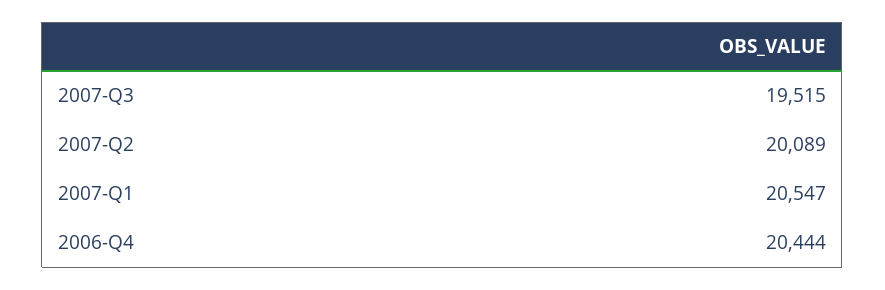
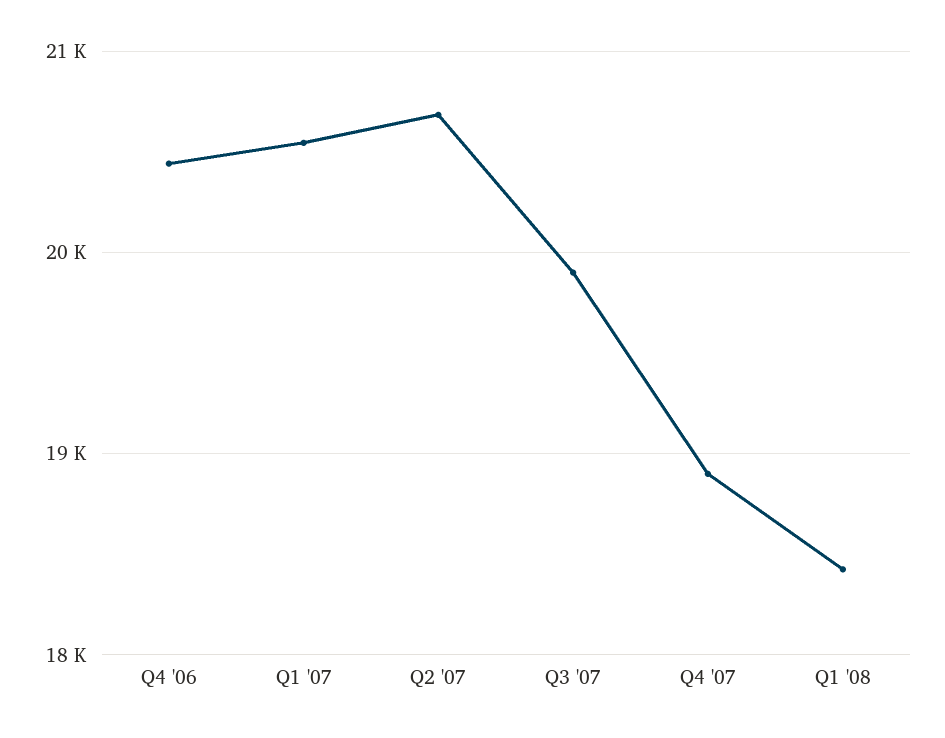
2007-Q3: 19515 -> 19900
2007-Q2: 20089 -> 20700
Q4 '07: none -> 18900
Q1 '08: none -> 18400

